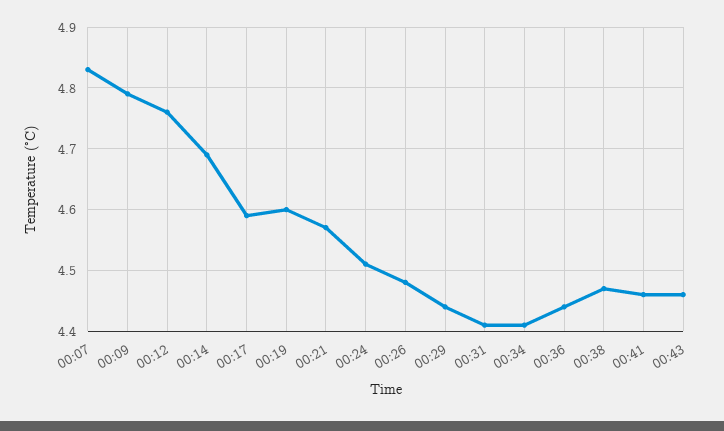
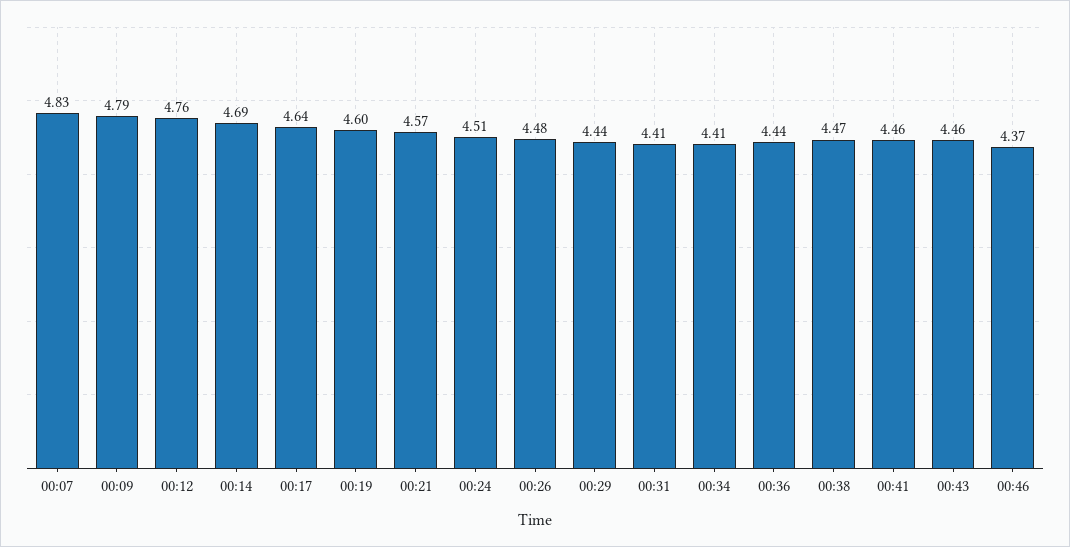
00:17: 4.59 -> 4.64
00:46: none -> 4.37

